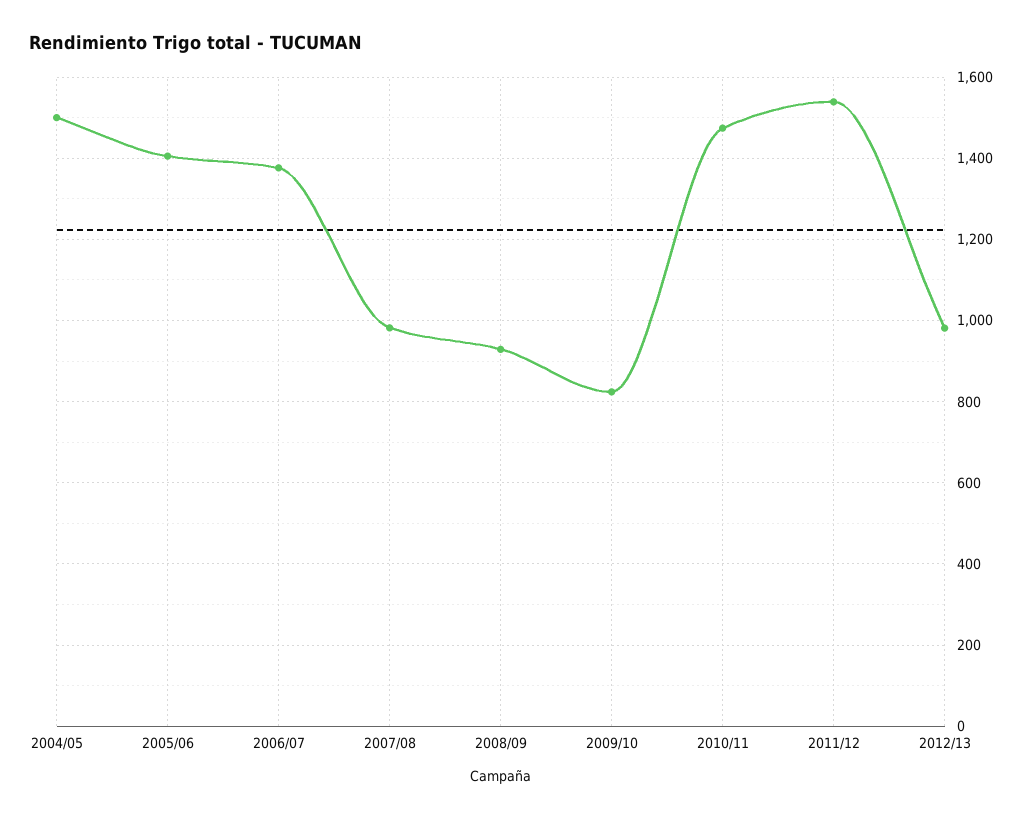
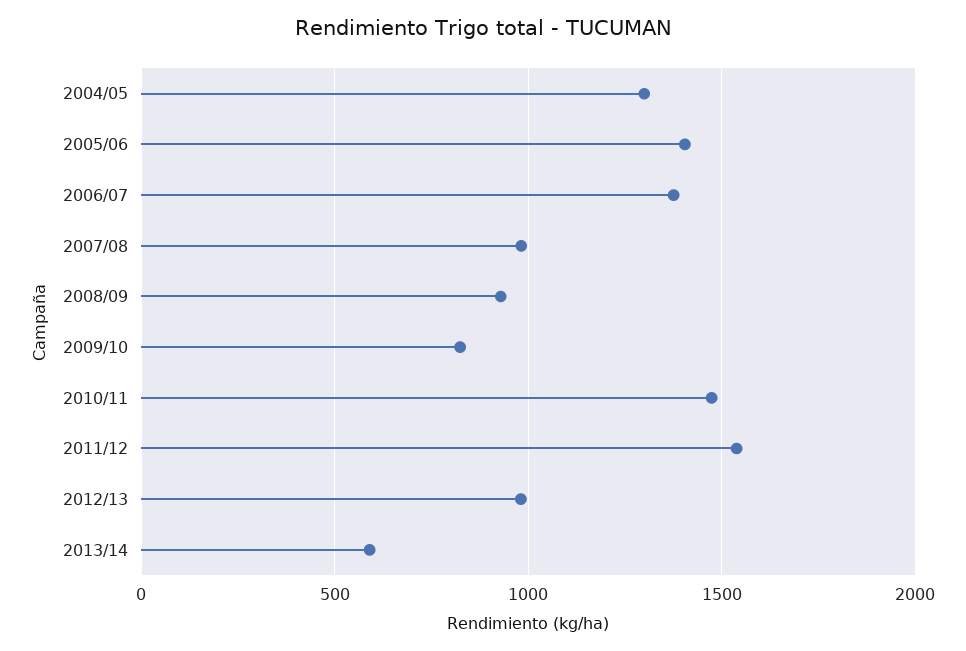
2004/05: 1500 -> 1300
2013/14: none -> 600

